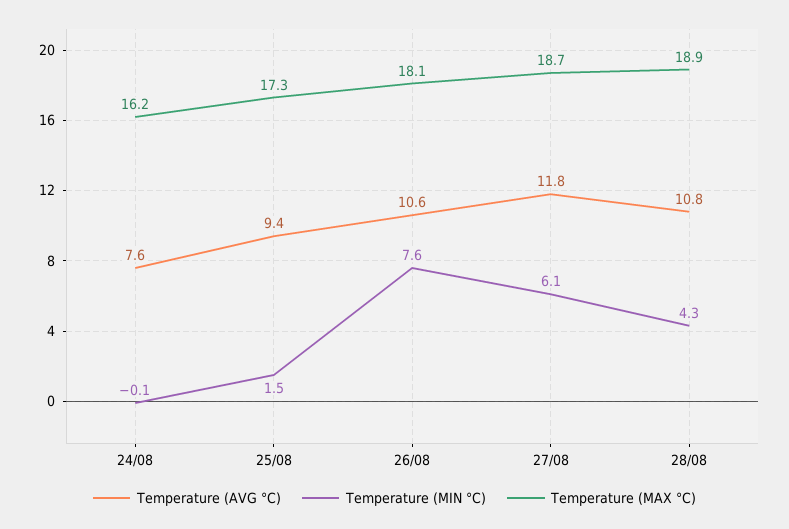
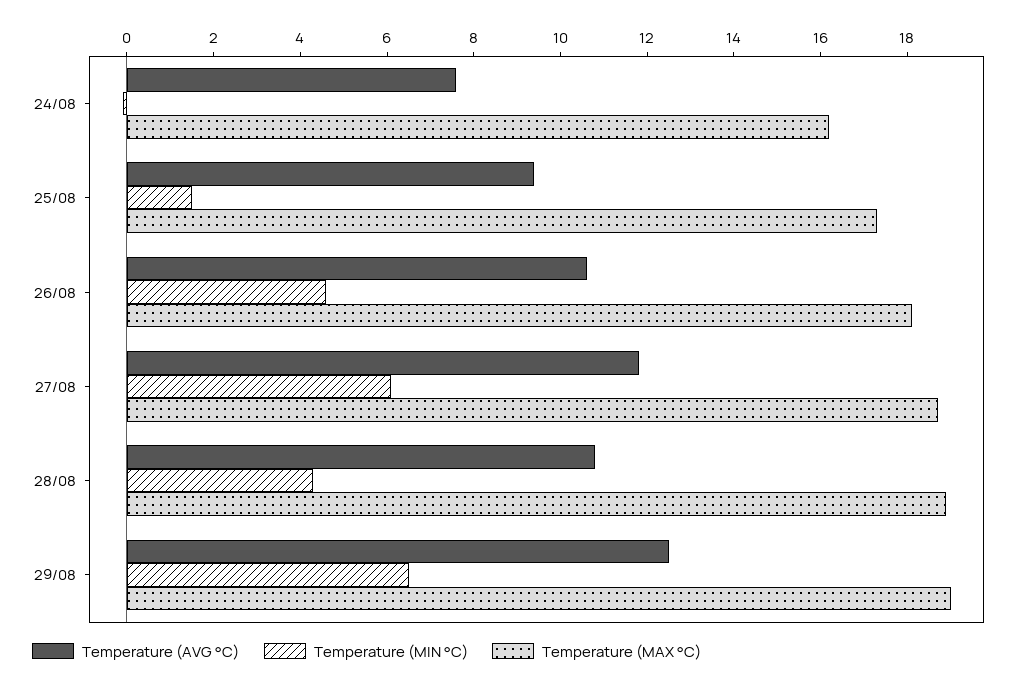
Temperature (MIN °C), 26/08: 7.6 -> 4.5
Temperature (AVG °C), 29/08: none -> 12.5
Temperature (MIN °C), 29/08: none -> 6.5
Temperature (MAX °C), 29/08: none -> 19

